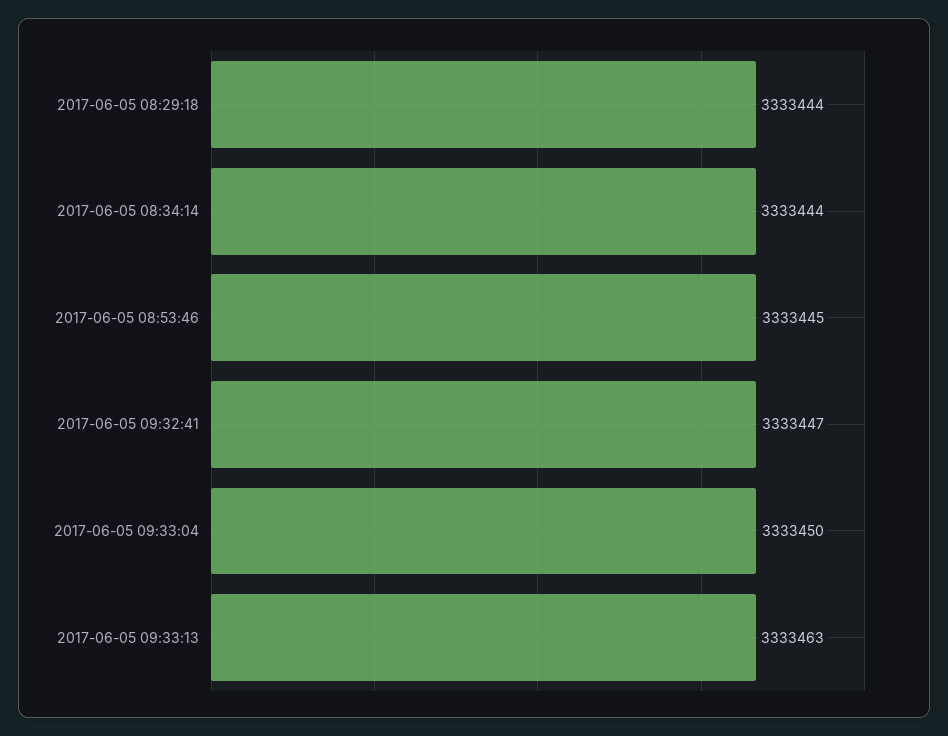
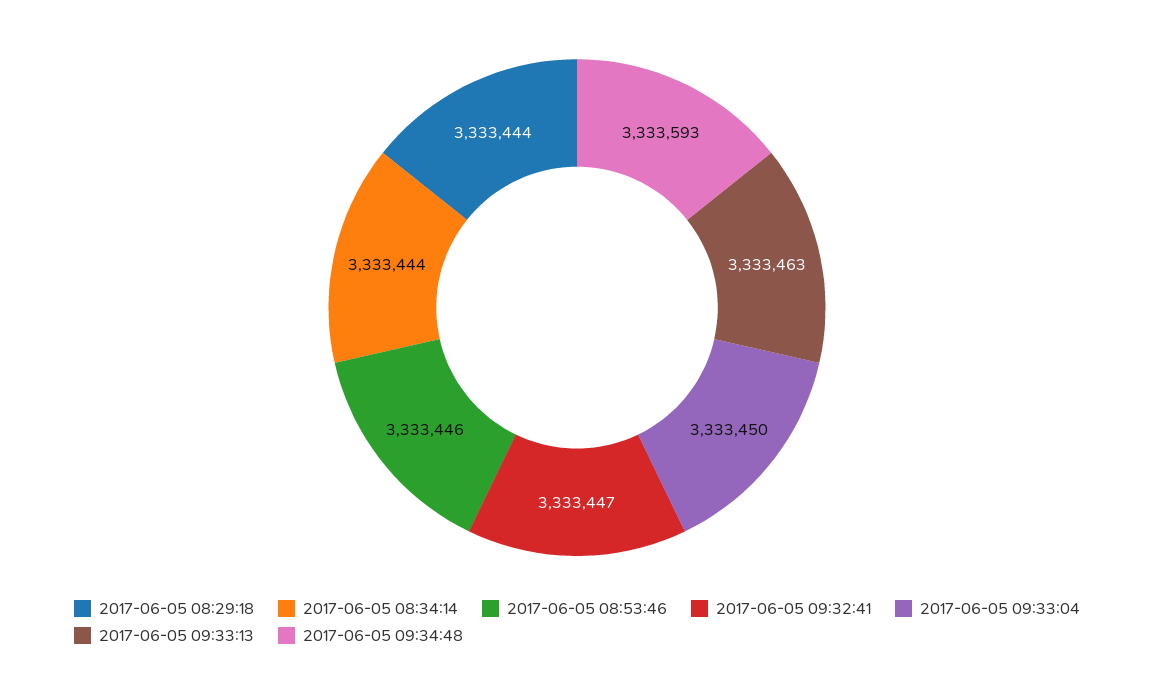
2017-06-05 08:53:46: 3333445 -> 3333446
2017-06-05 09:34:48: none -> 3333593

